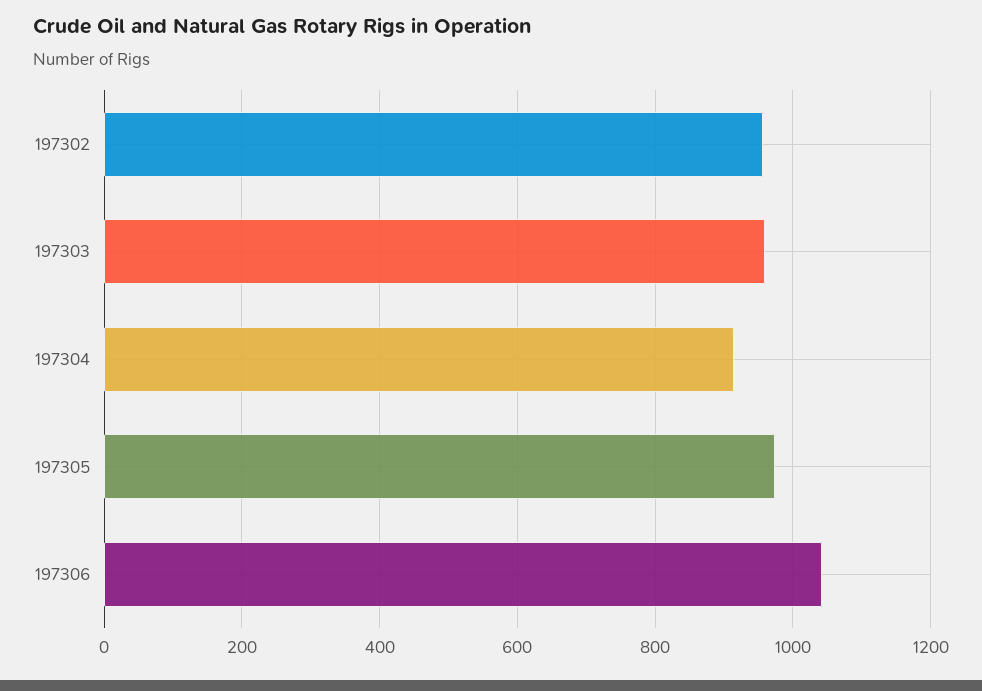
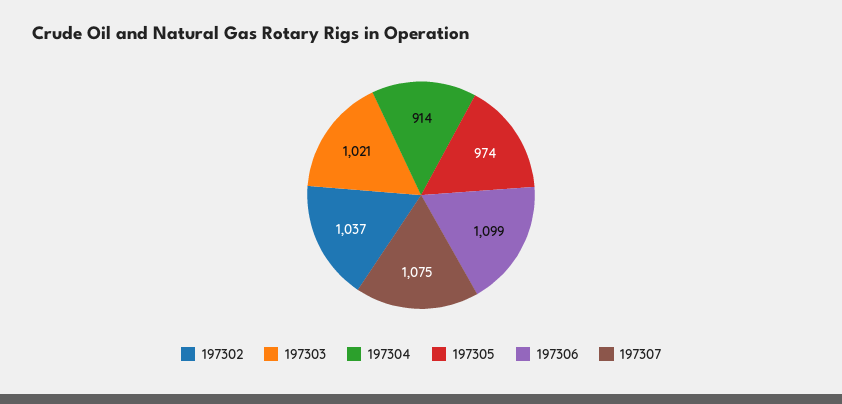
197302: 960 -> 1037
197303: 960 -> 1021
197306: 1040 -> 1099
197307: none -> 1075

